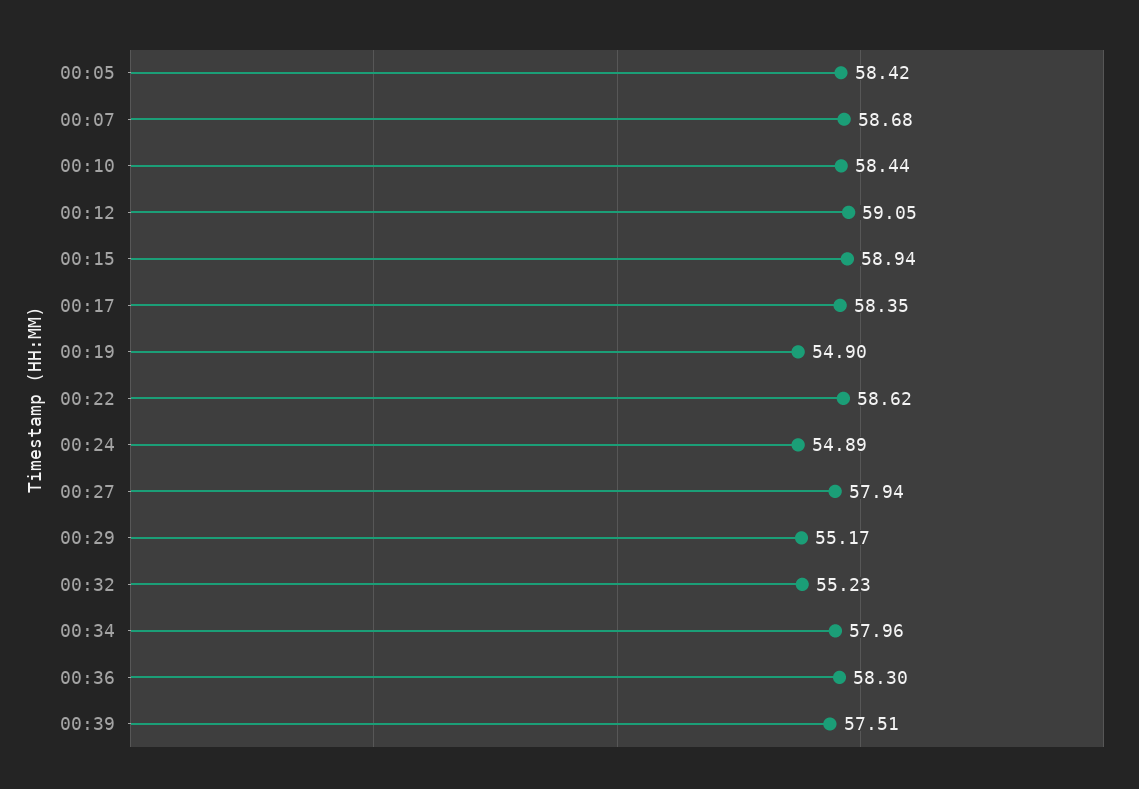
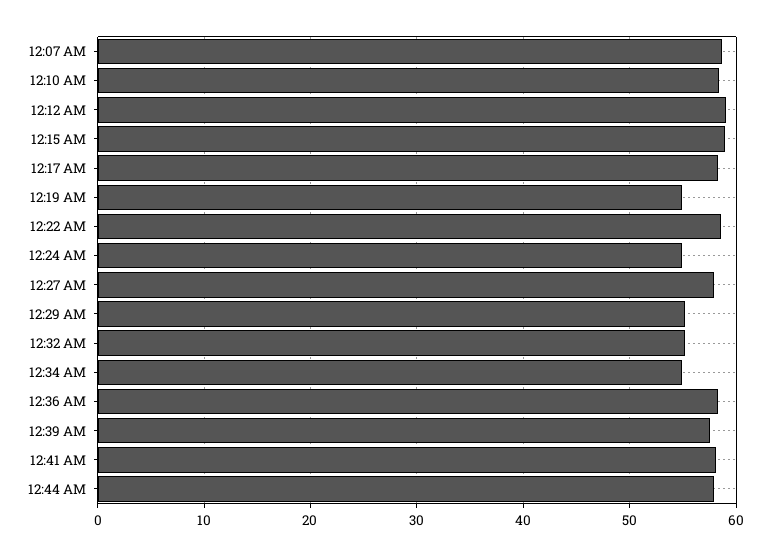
00:05: 58.42 -> none
00:34: 57.96 -> 55
12:41 AM: none -> 58
12:44 AM: none -> 58

